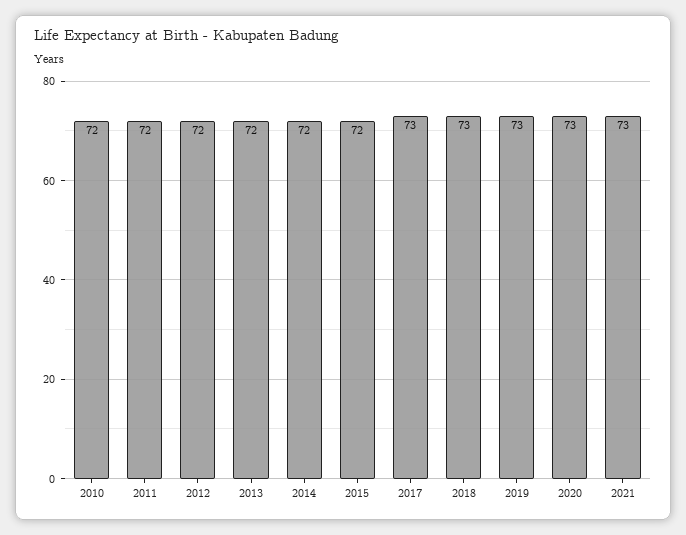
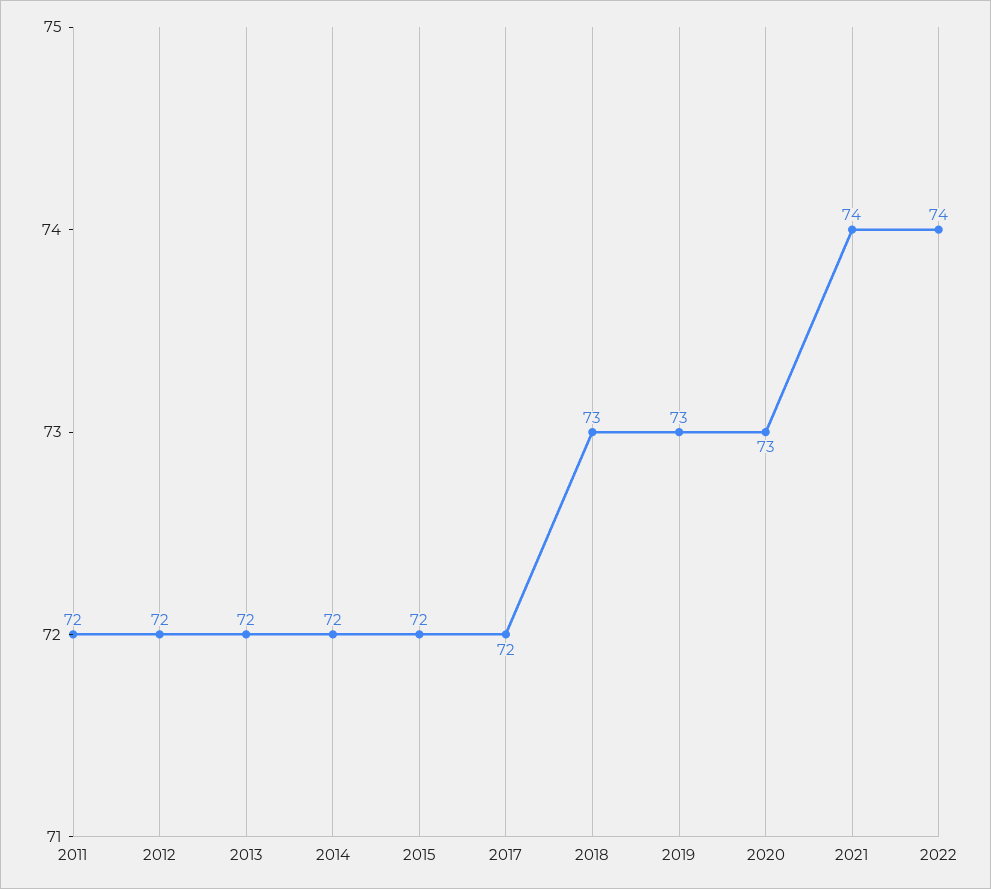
2010: 72 -> none
2017: 73 -> 72
2021: 73 -> 74
2022: none -> 74

